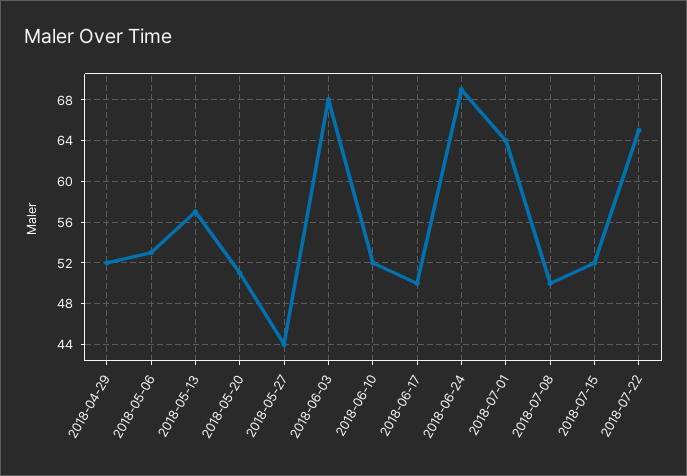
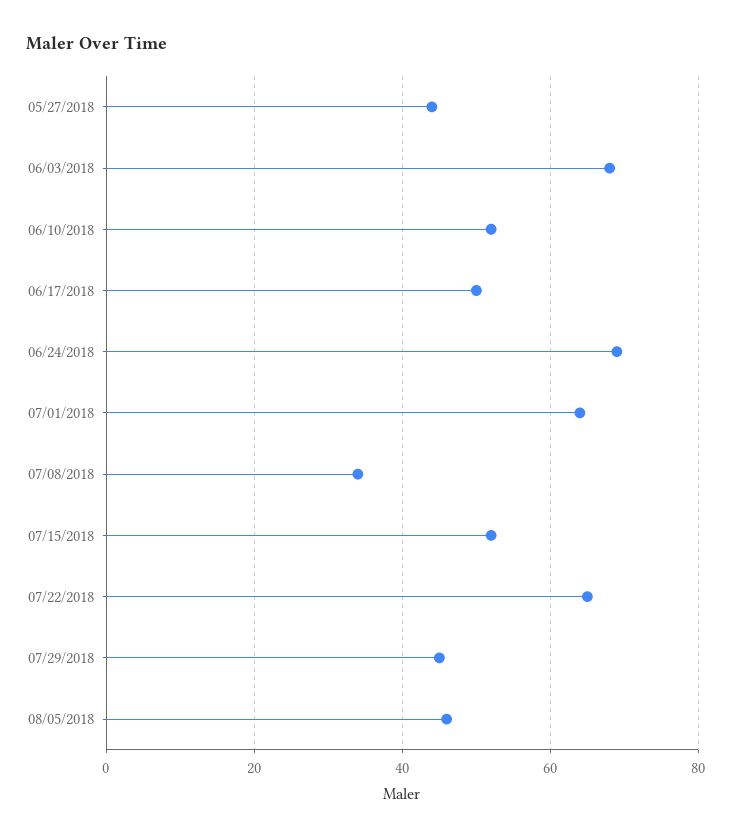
2018-04-29: 52 -> none
2018-05-06: 53 -> none
2018-05-13: 57 -> none
2018-05-20: 51 -> none
2018-07-08: 50 -> 35
07/29/2018: none -> 45
08/05/2018: none -> 45

